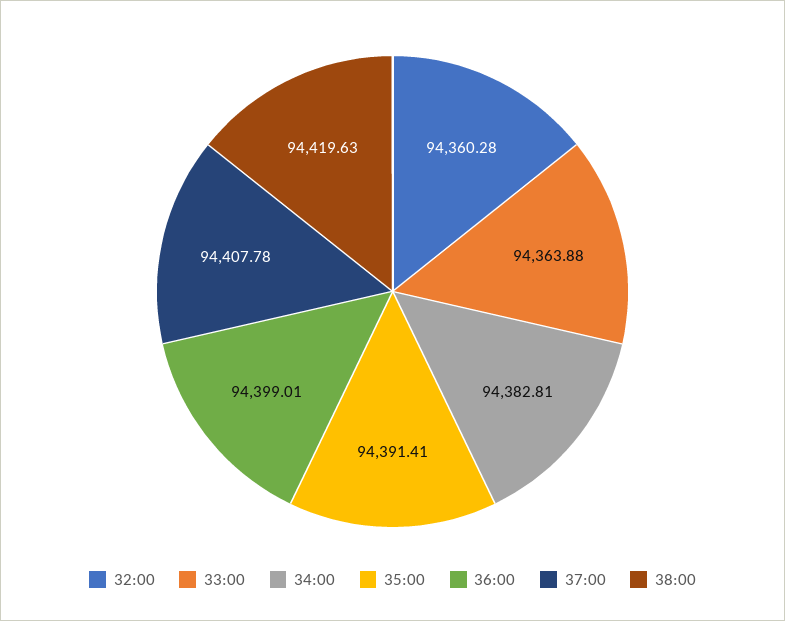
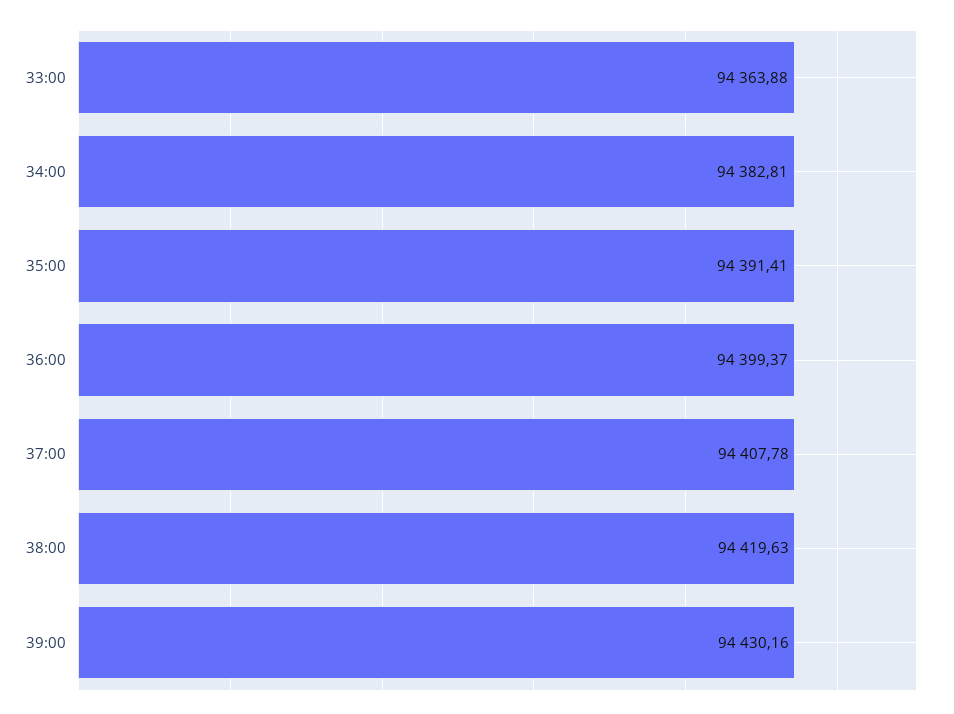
32:00: 94360.28 -> none
36:00: 94399.01 -> 94399.37
39:00: none -> 94430.16

